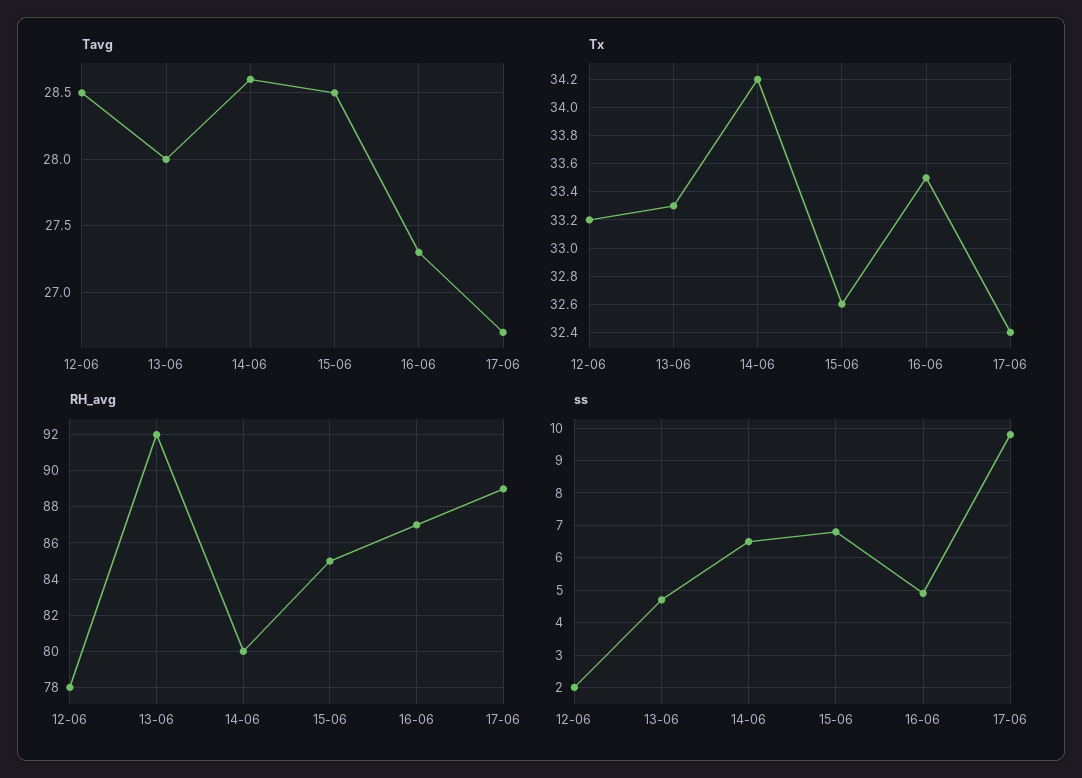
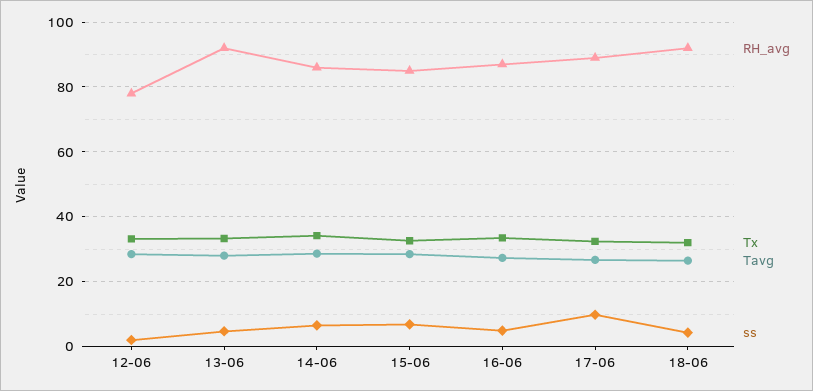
RH_avg, 14-06: 80 -> 86
RH_avg, 18-06: none -> 92
Tx, 18-06: none -> 32
Tavg, 18-06: none -> 26
ss, 18-06: none -> 4

